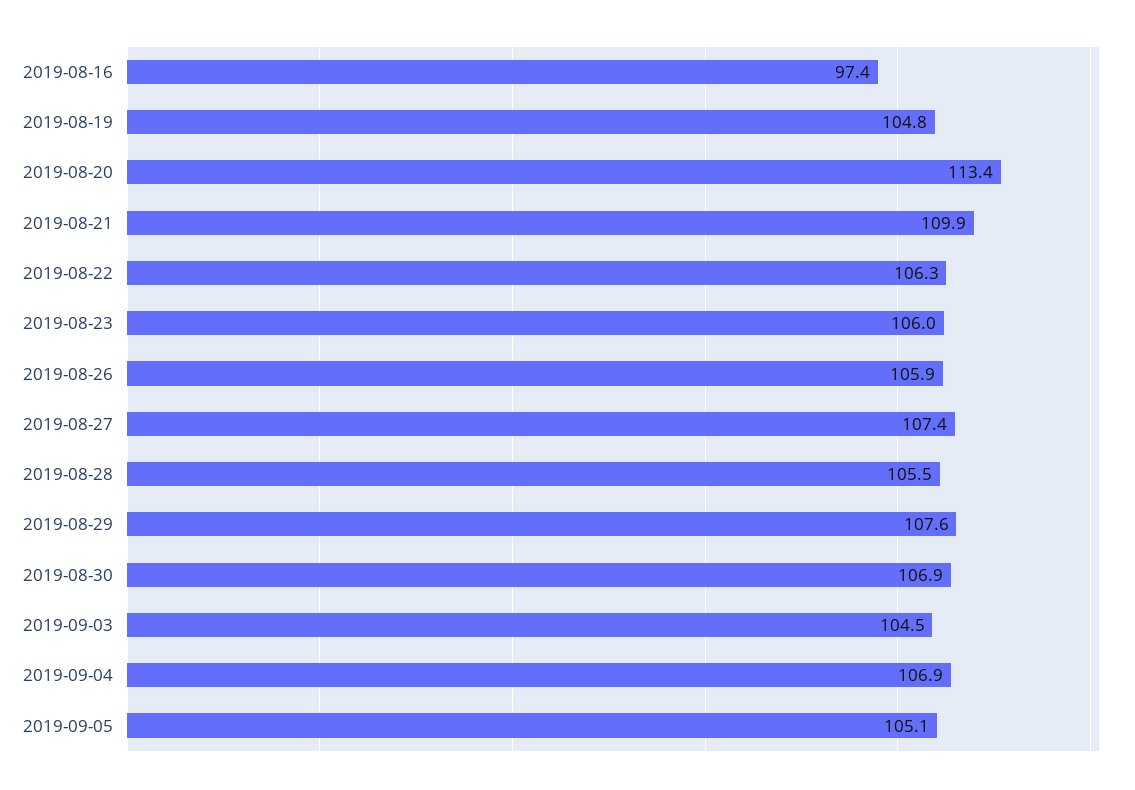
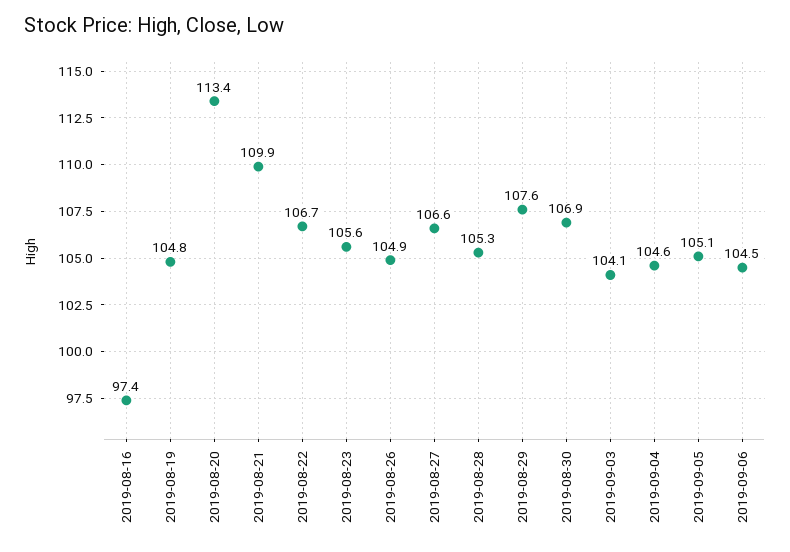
2019-08-22: 106.3 -> 106.7
2019-08-23: 106 -> 105.6
2019-08-26: 105.9 -> 104.9
2019-08-27: 107.4 -> 106.6
2019-08-28: 105.5 -> 105.3
2019-09-03: 104.5 -> 104.1
2019-09-04: 106.9 -> 104.6
2019-09-06: none -> 104.5

